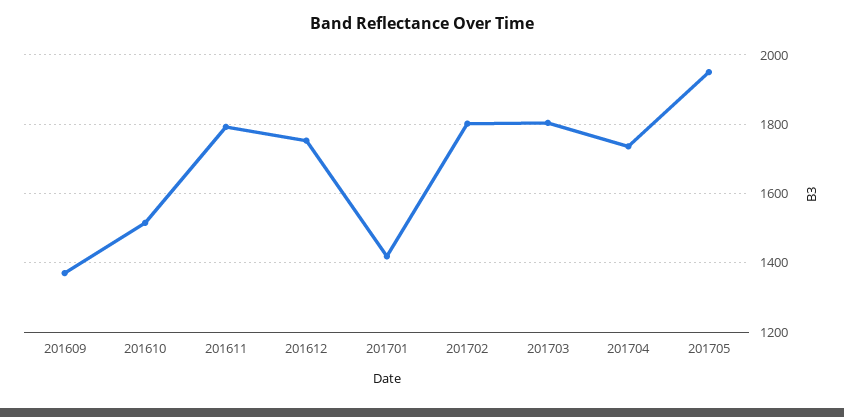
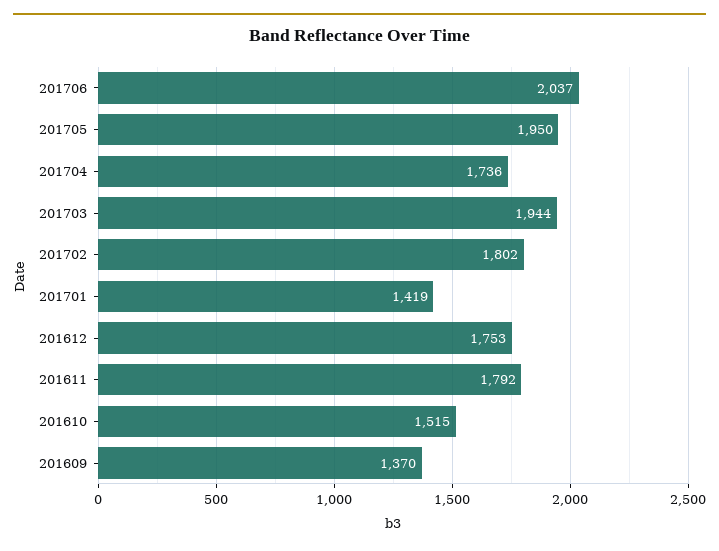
201703: 1800 -> 1944
201706: none -> 2037

